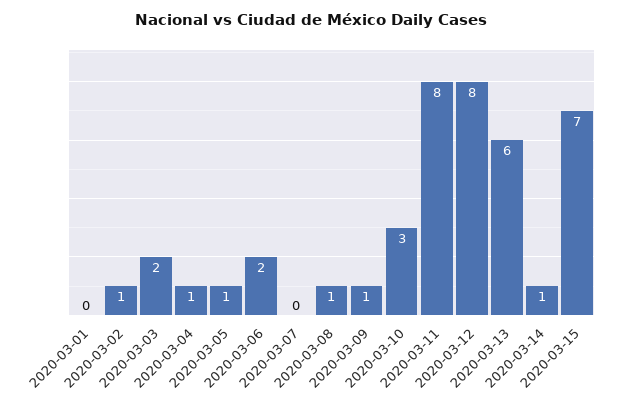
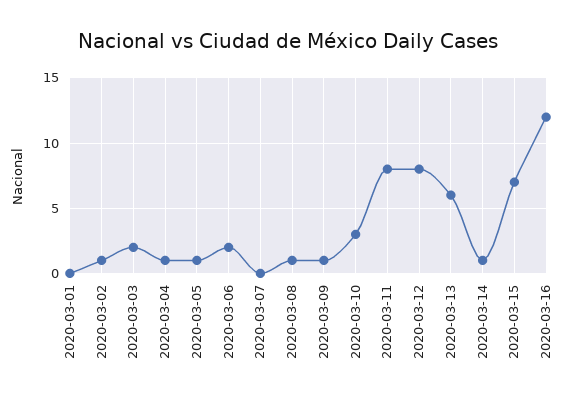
2020-03-16: none -> 12

